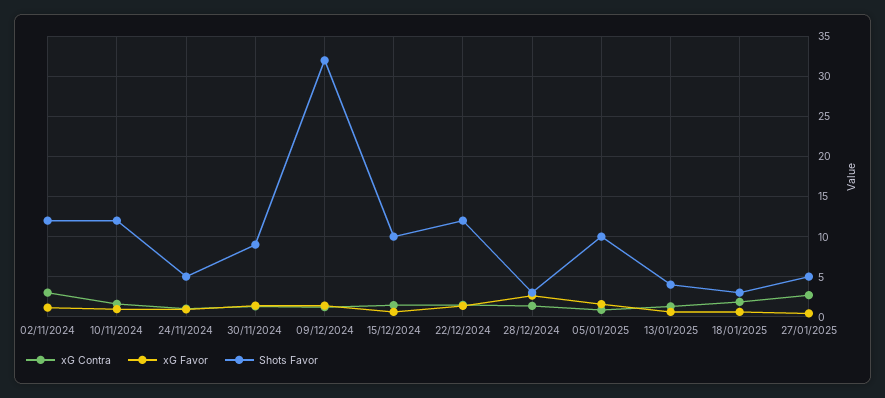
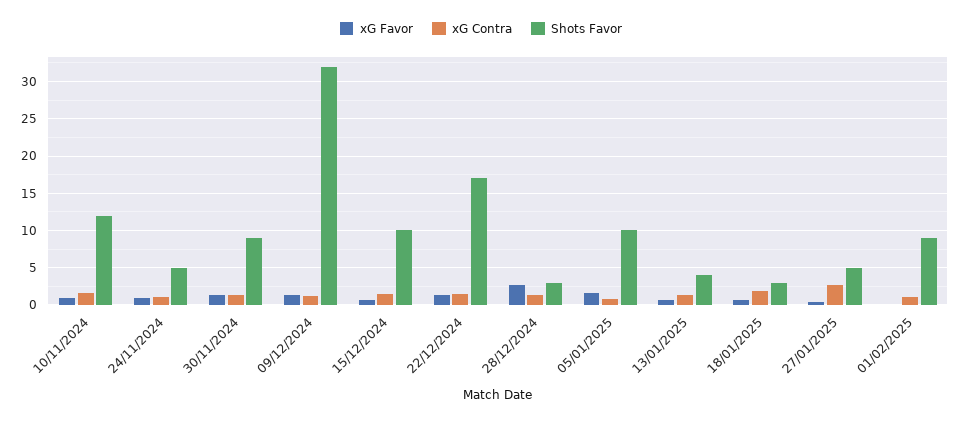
xG Contra, 02/11/2024: 3 -> none
xG Favor, 02/11/2024: 1 -> none
Shots Favor, 02/11/2024: 12 -> none
Shots Favor, 22/12/2024: 12 -> 17
xG Favor, 01/02/2025: none -> 0
xG Contra, 01/02/2025: none -> 1
Shots Favor, 01/02/2025: none -> 9

